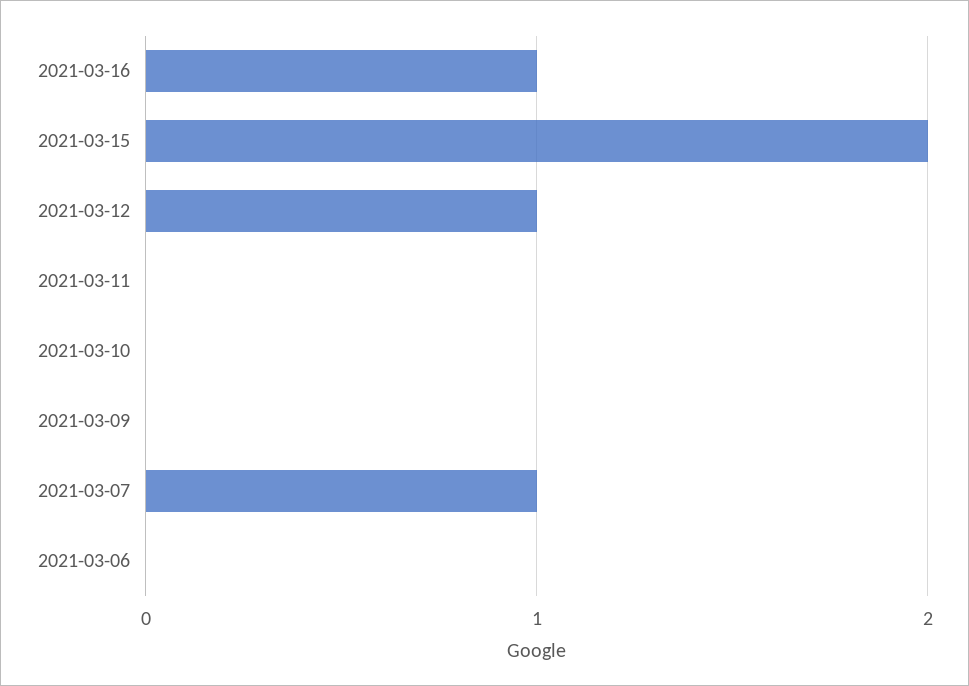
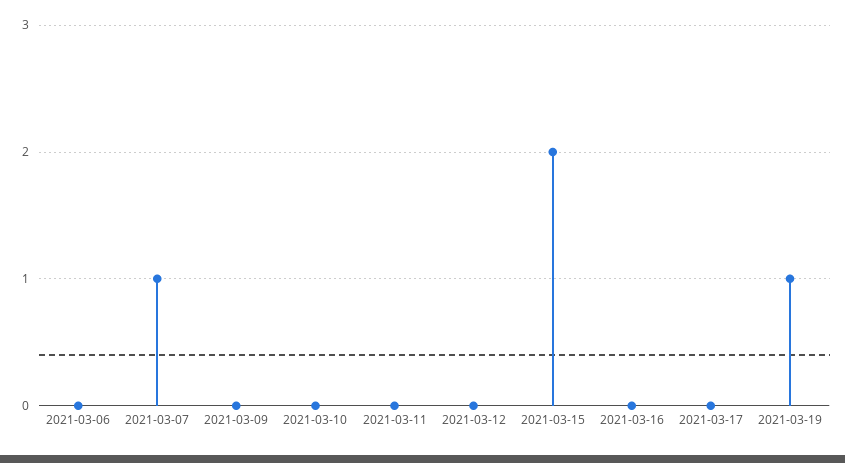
2021-03-16: 1 -> 0
2021-03-12: 1 -> 0
2021-03-17: none -> 0
2021-03-19: none -> 1

